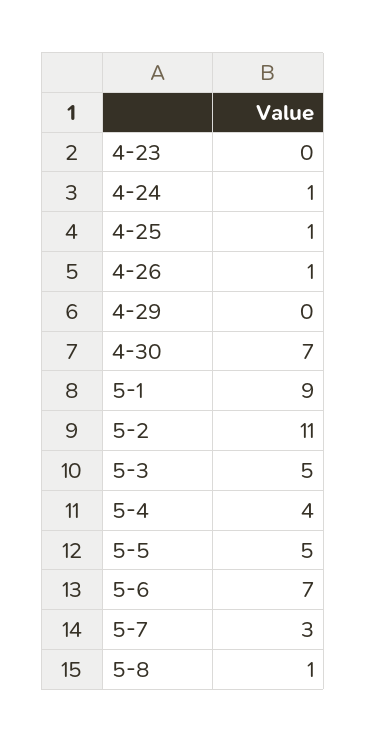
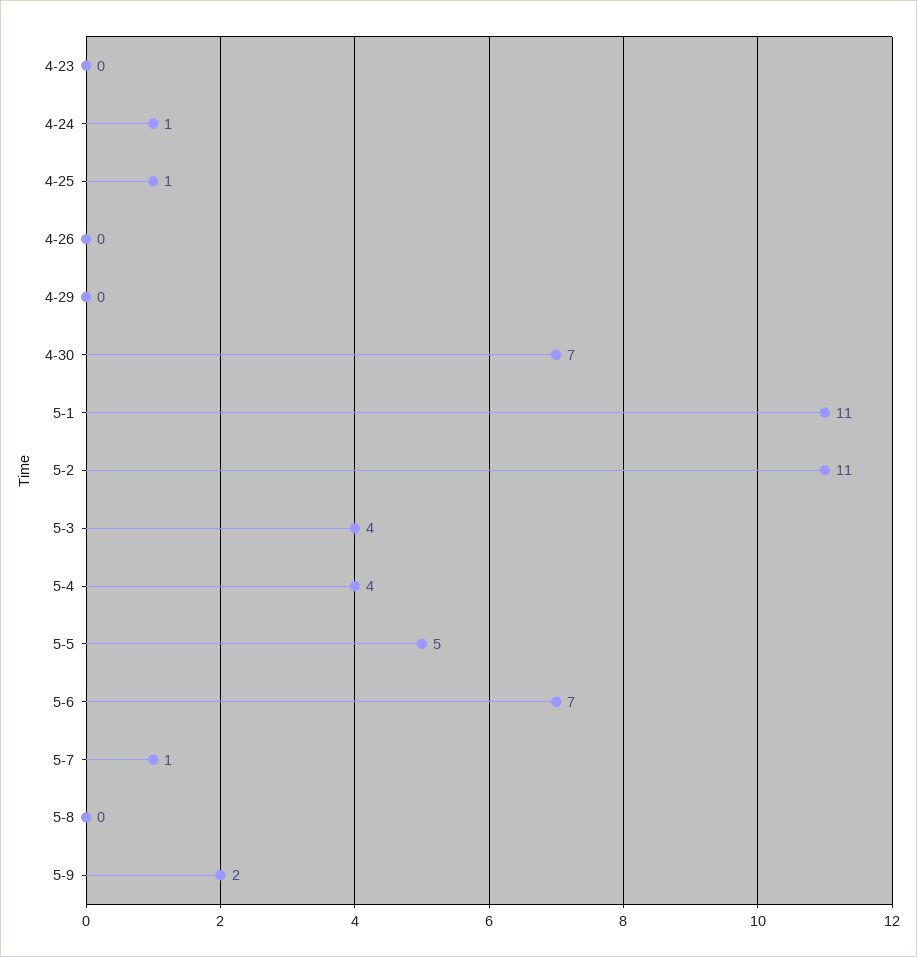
4-26: 1 -> 0
5-1: 9 -> 11
5-3: 5 -> 4
5-7: 3 -> 1
5-8: 1 -> 0
5-9: none -> 2

